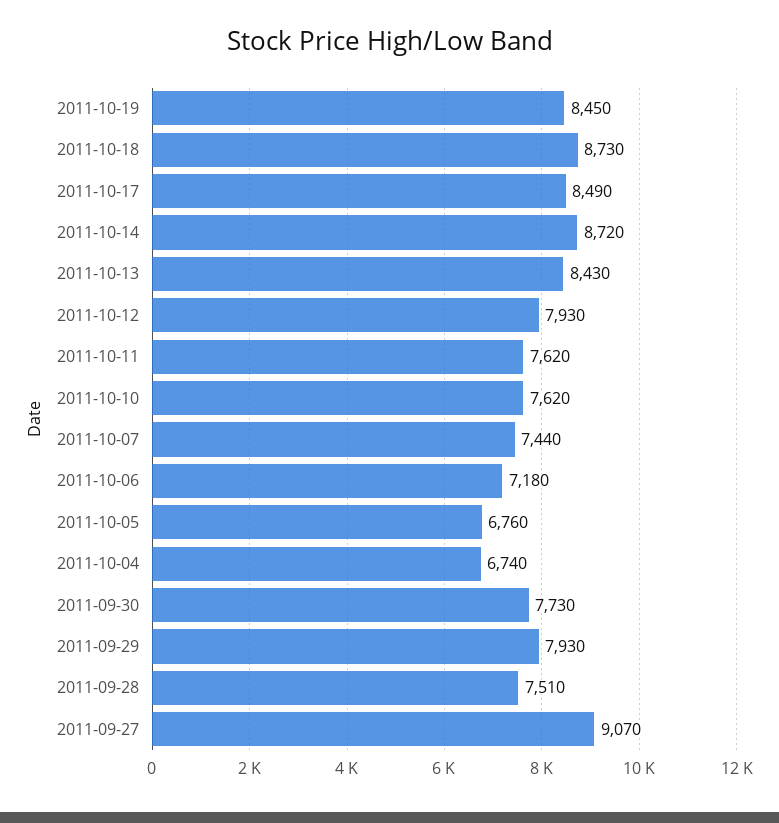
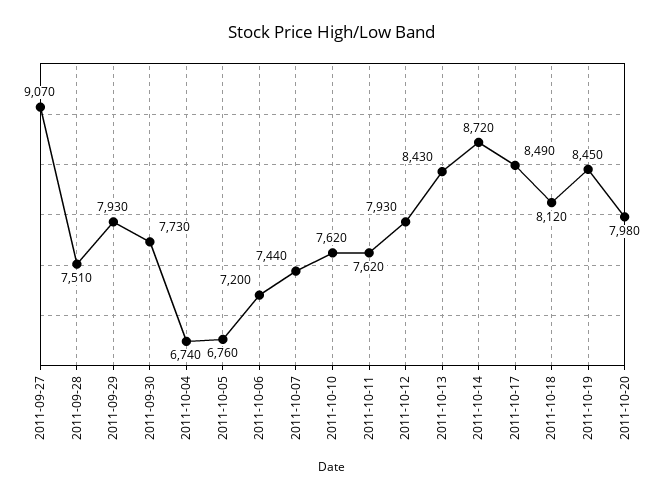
2011-10-18: 8730 -> 8120
2011-10-06: 7180 -> 7200
2011-10-20: none -> 7980

